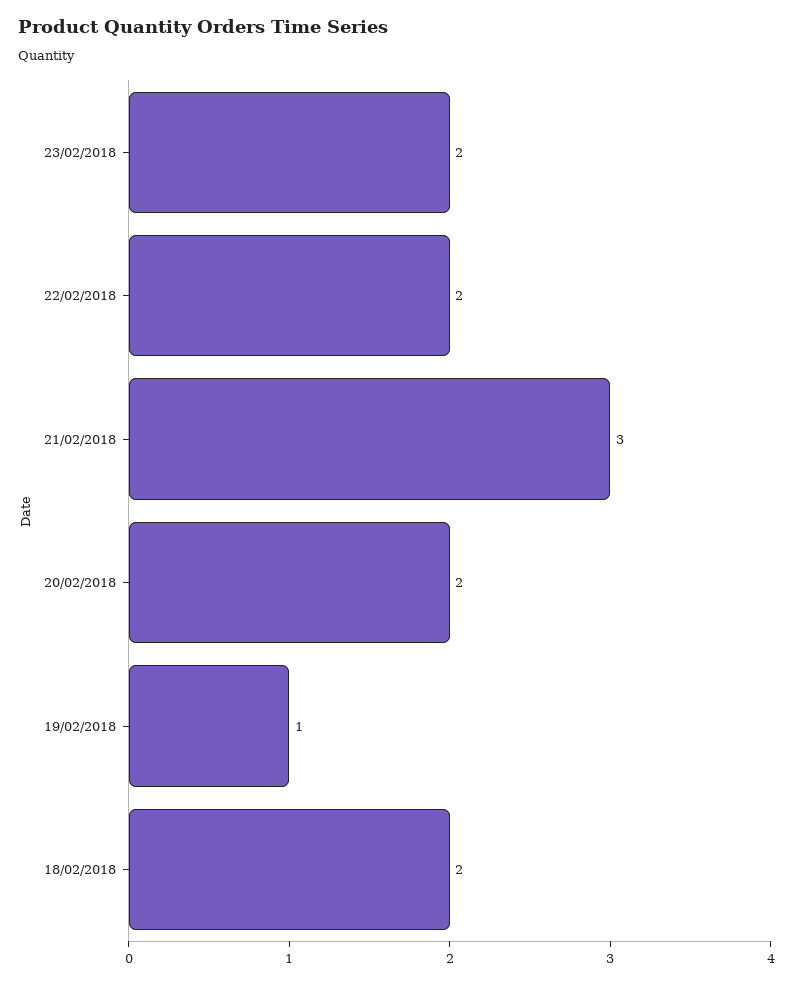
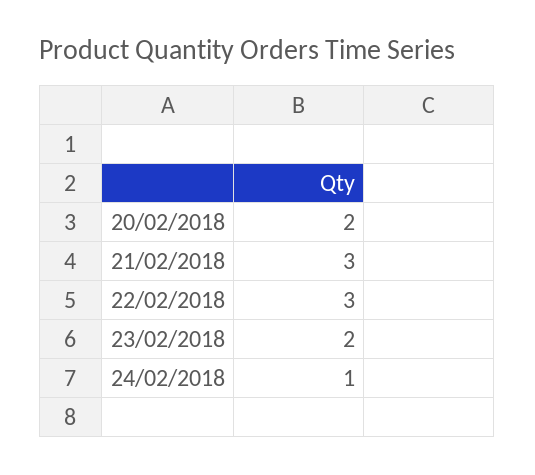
22/02/2018: 2 -> 3
19/02/2018: 1 -> none
18/02/2018: 2 -> none
24/02/2018: none -> 1

